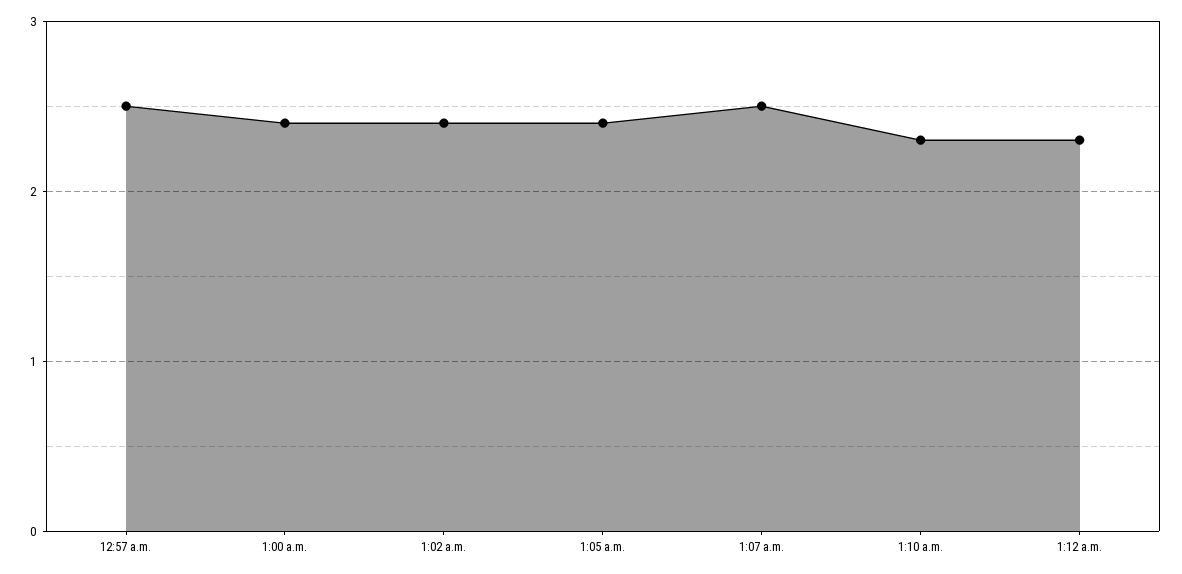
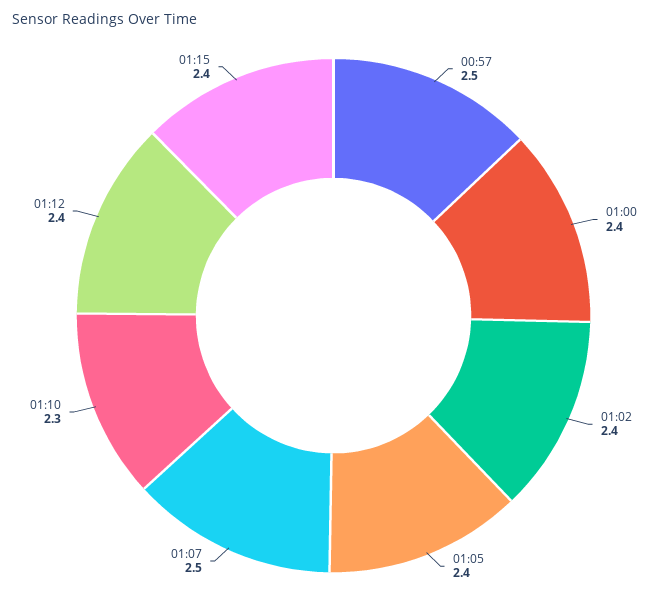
1:12 a.m.: 2.3 -> 2.4
01:15: none -> 2.4

